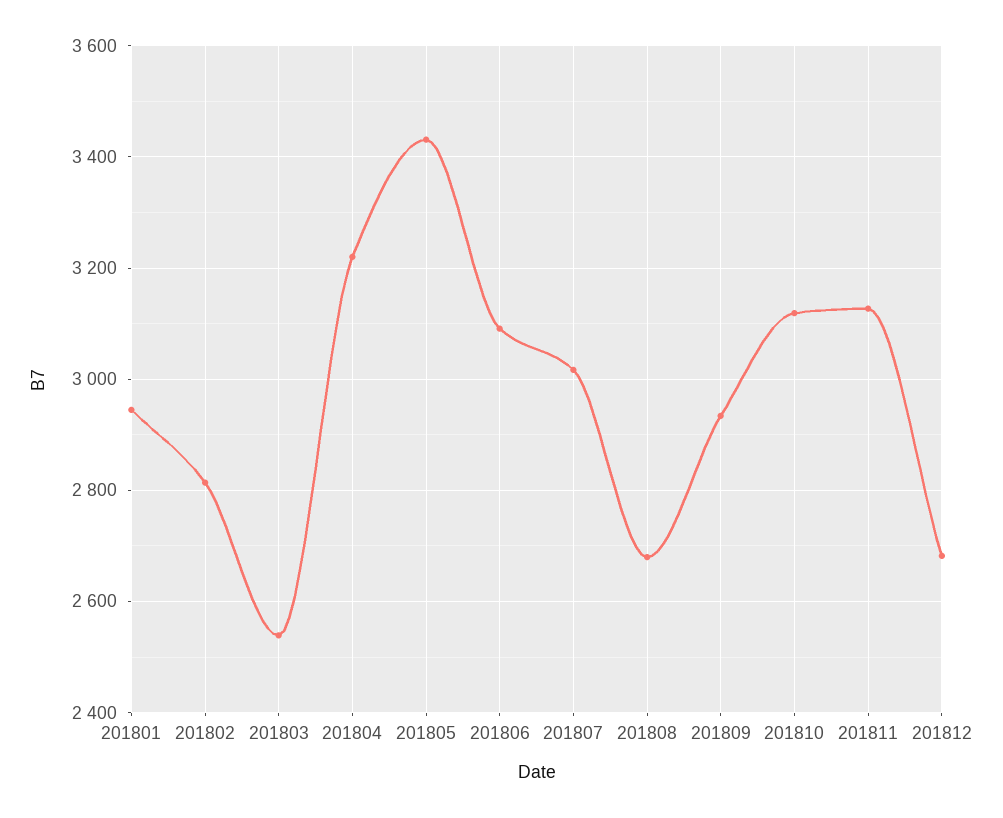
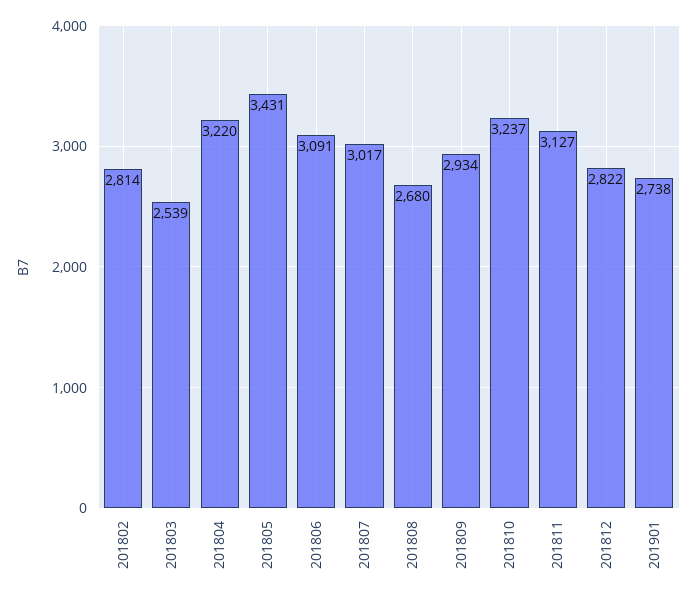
201801: 2940 -> none
201810: 3120 -> 3237
201812: 2680 -> 2822
201901: none -> 2738

